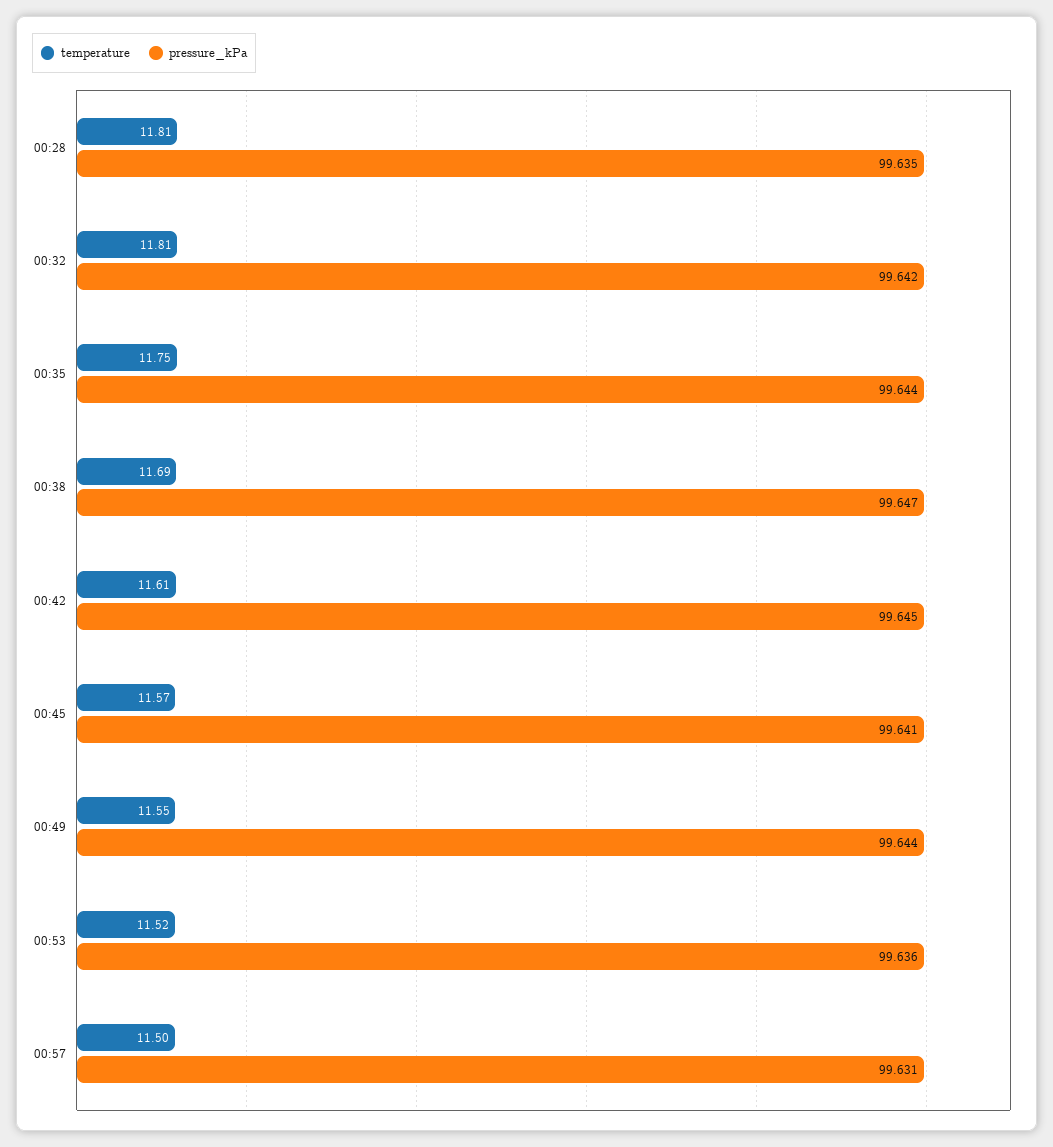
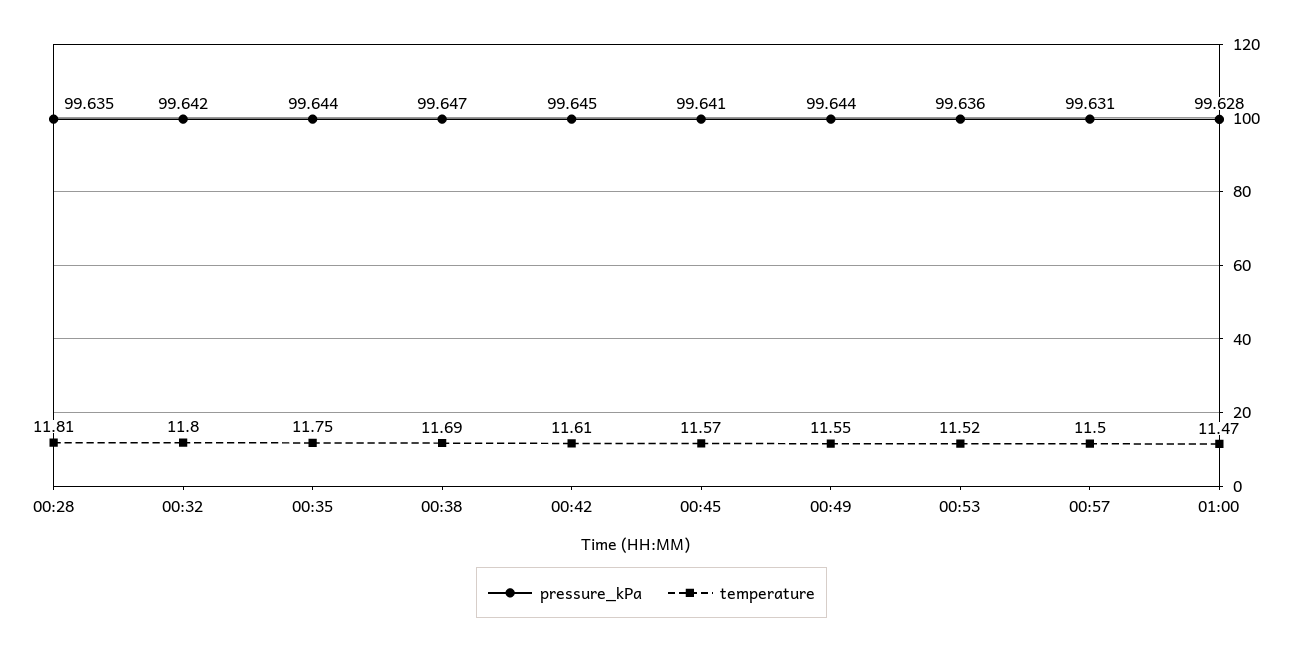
temperature, 00:32: 11.81 -> 11.8
pressure_kPa, 01:00: none -> 99.628
temperature, 01:00: none -> 11.47

